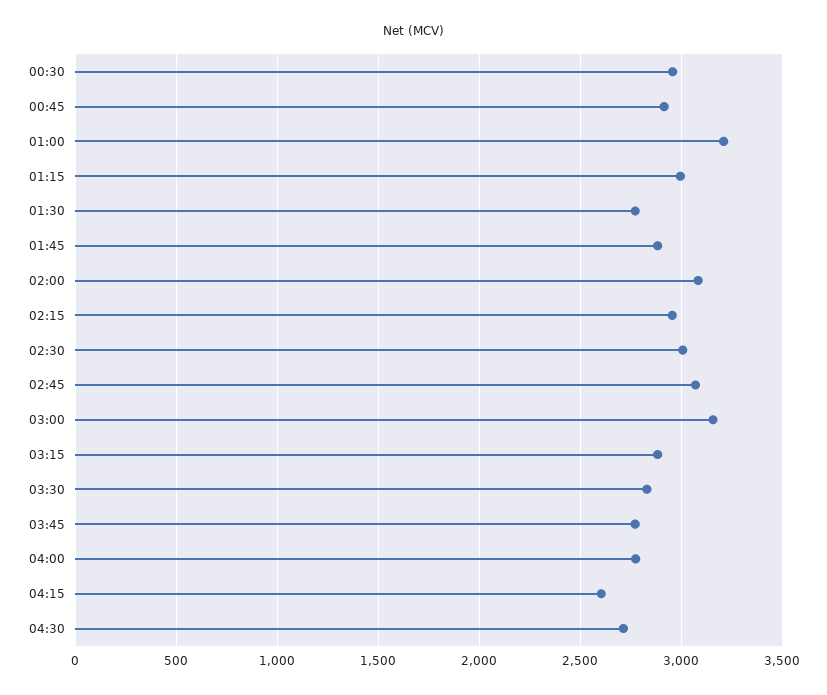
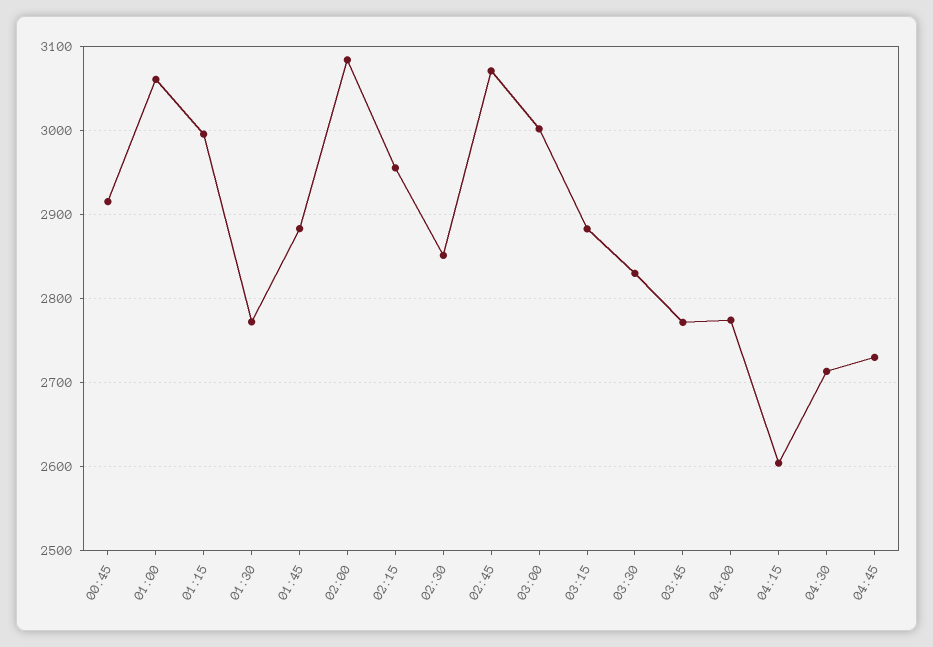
00:30: 2950 -> none
01:00: 3200 -> 3060
02:30: 3000 -> 2850
03:00: 3150 -> 3000
04:45: none -> 2730

